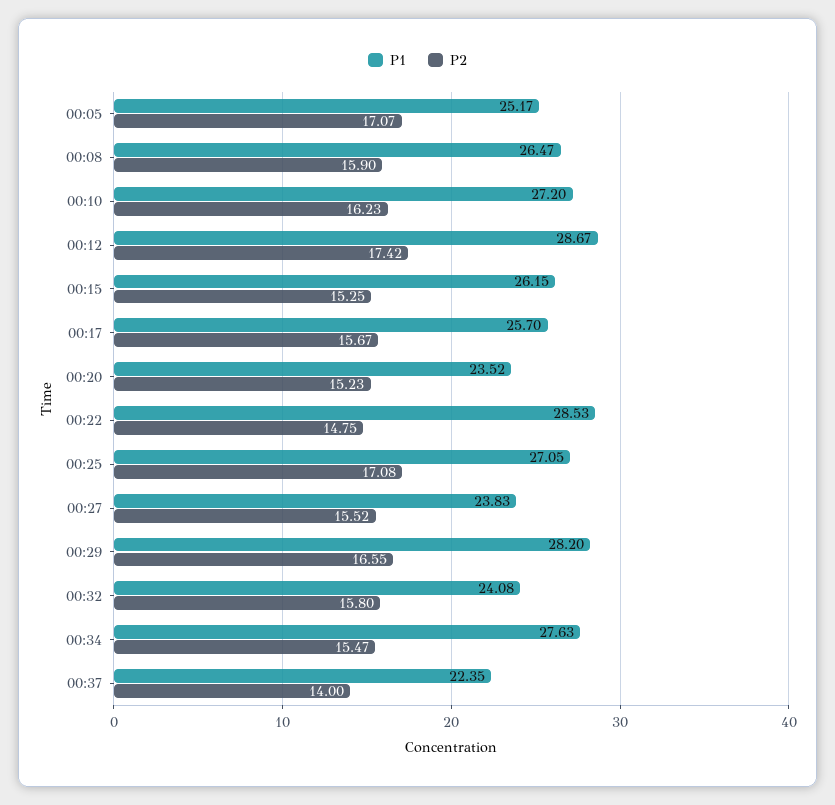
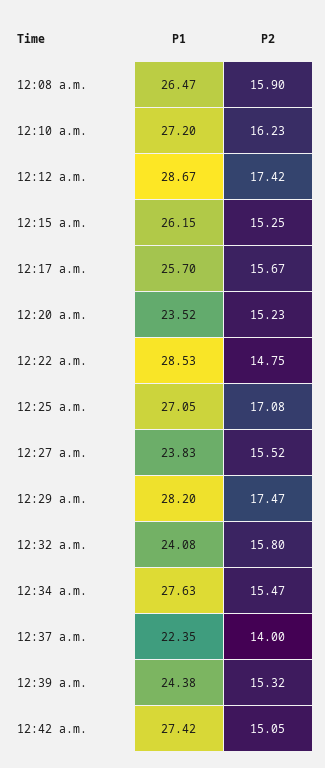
P1, 00:05: 25.17 -> none
P2, 00:05: 17.07 -> none
P2, 00:29: 16.55 -> 17.47
P1, 12:39 a.m.: none -> 24.38
P2, 12:39 a.m.: none -> 15.32
P1, 12:42 a.m.: none -> 27.42
P2, 12:42 a.m.: none -> 15.05

